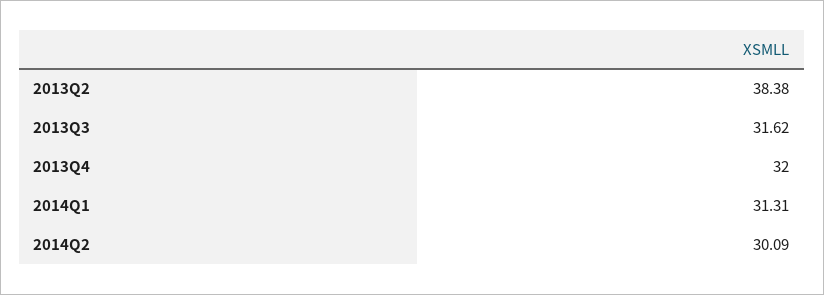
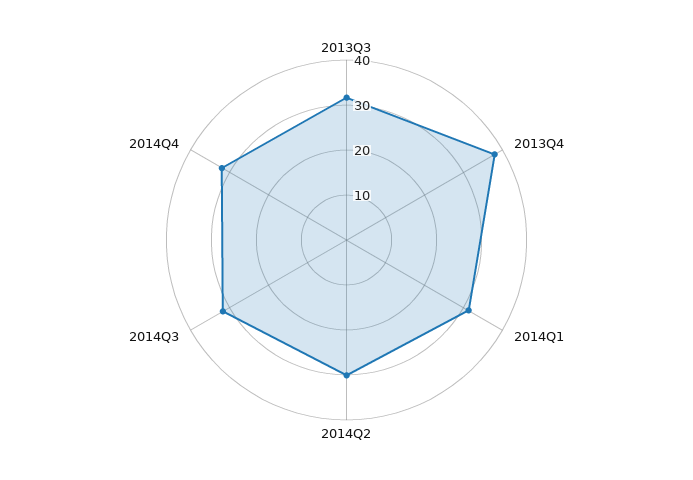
2013Q2: 38.38 -> none
2013Q4: 32 -> 38
2014Q3: none -> 32
2014Q4: none -> 32

